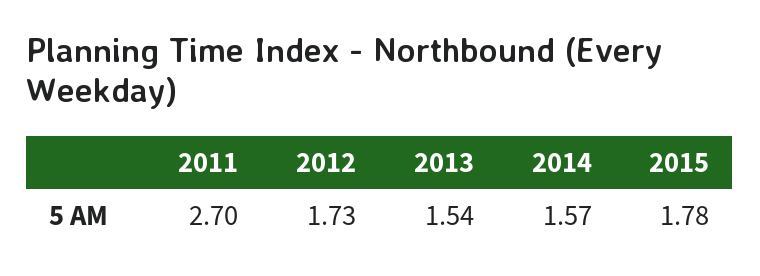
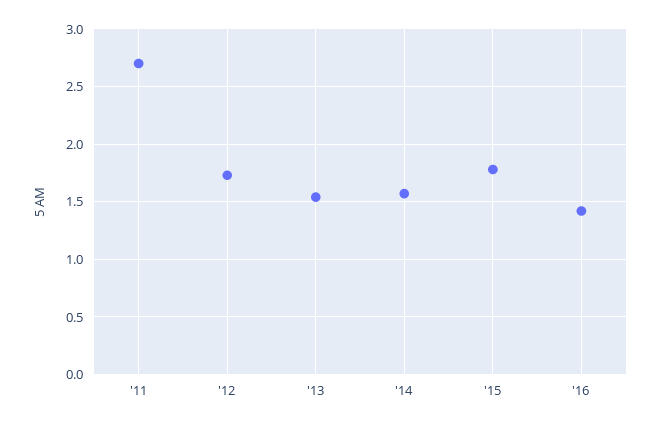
'16: none -> 1.4

